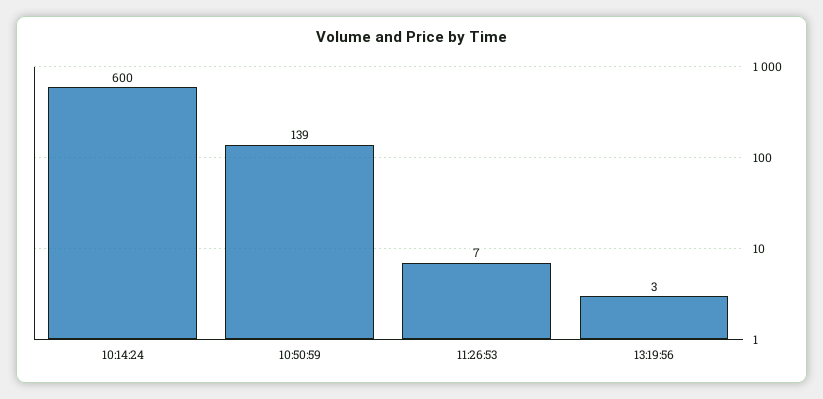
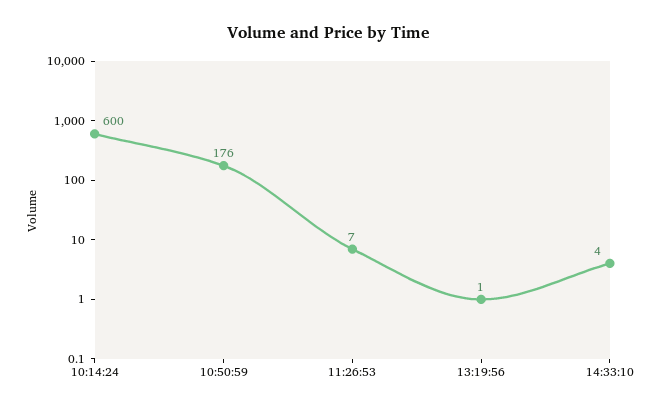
10:50:59: 139 -> 176
13:19:56: 3 -> 1
14:33:10: none -> 4

